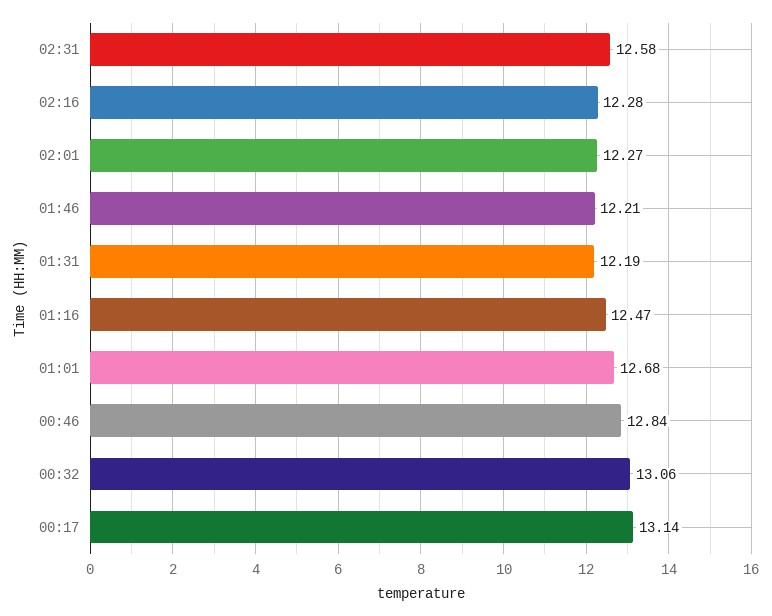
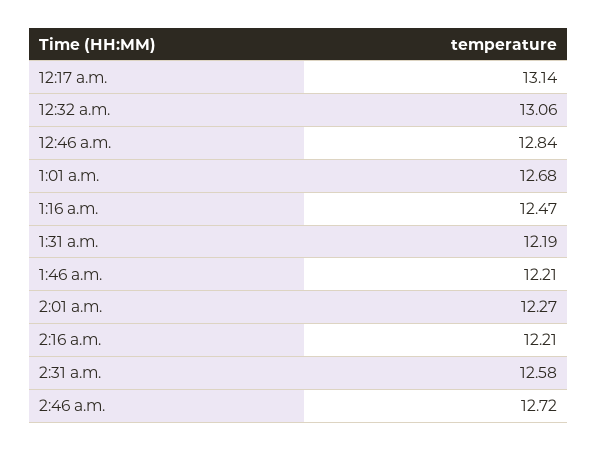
02:16: 12.28 -> 12.21
2:46 a.m.: none -> 12.72

